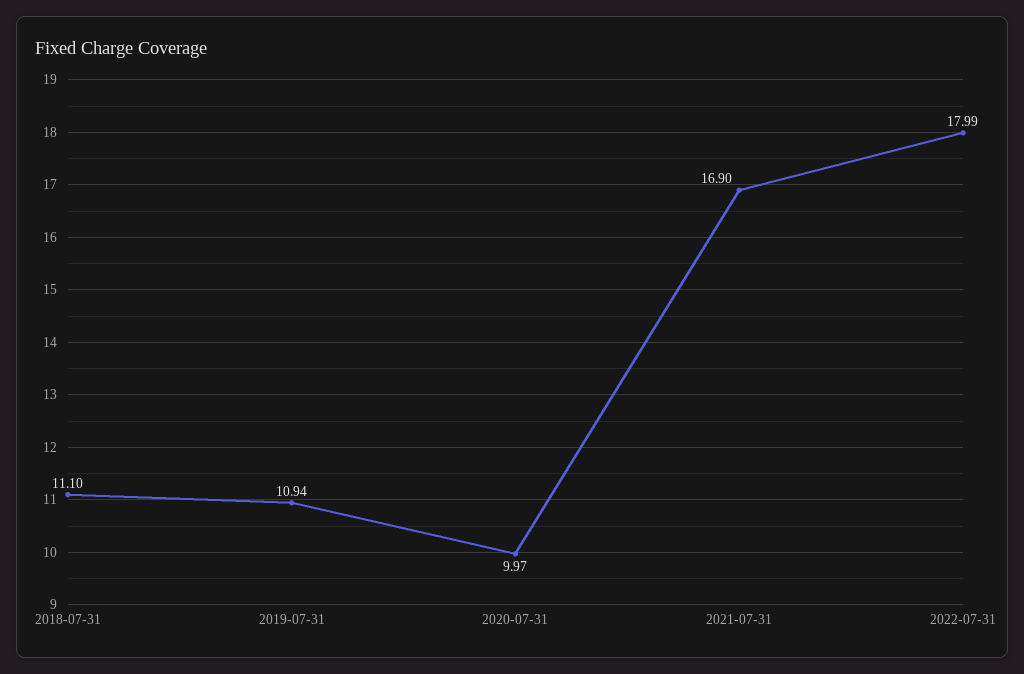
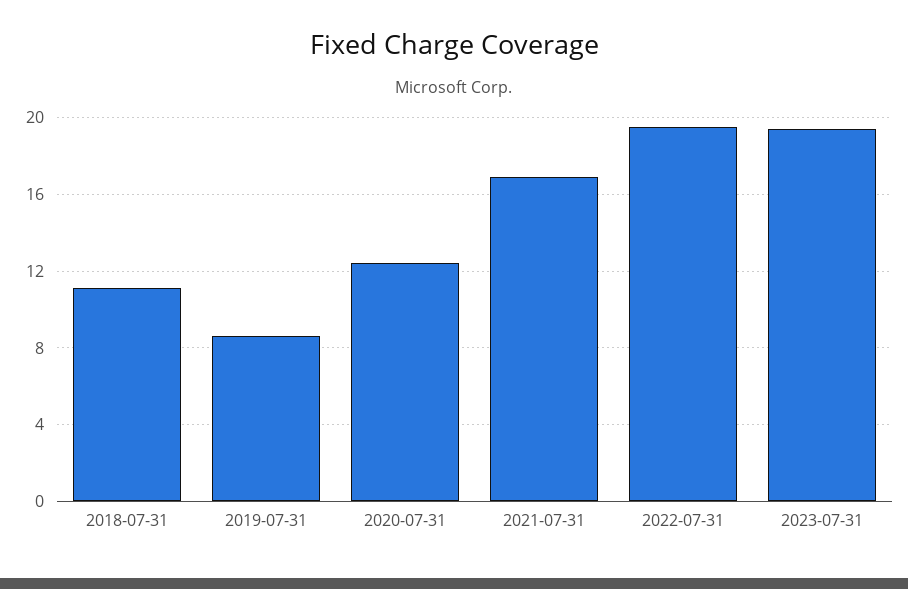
2019-07-31: 10.94 -> 8.5
2020-07-31: 9.97 -> 12.5
2022-07-31: 17.99 -> 19.5
2023-07-31: none -> 19.5

